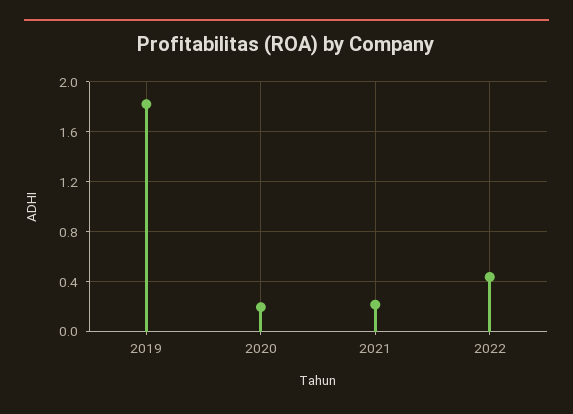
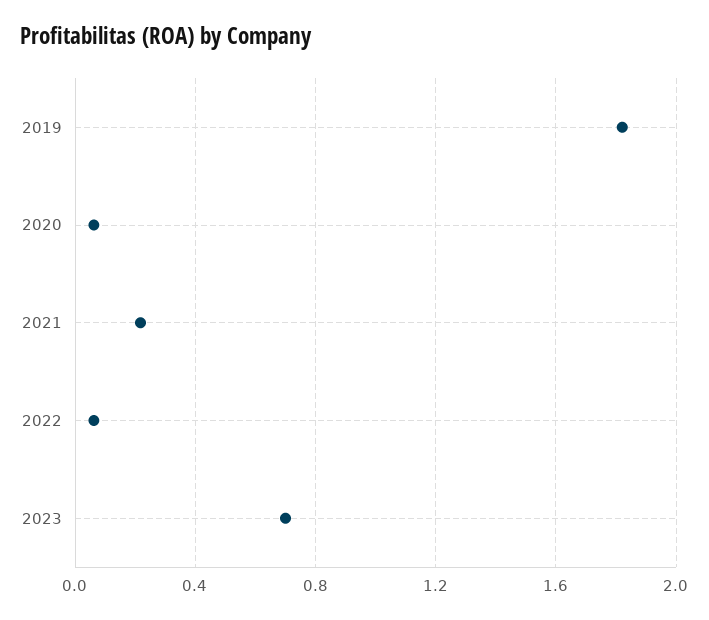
2020: 0.2 -> 0.05
2022: 0.45 -> 0.05
2023: none -> 0.7

